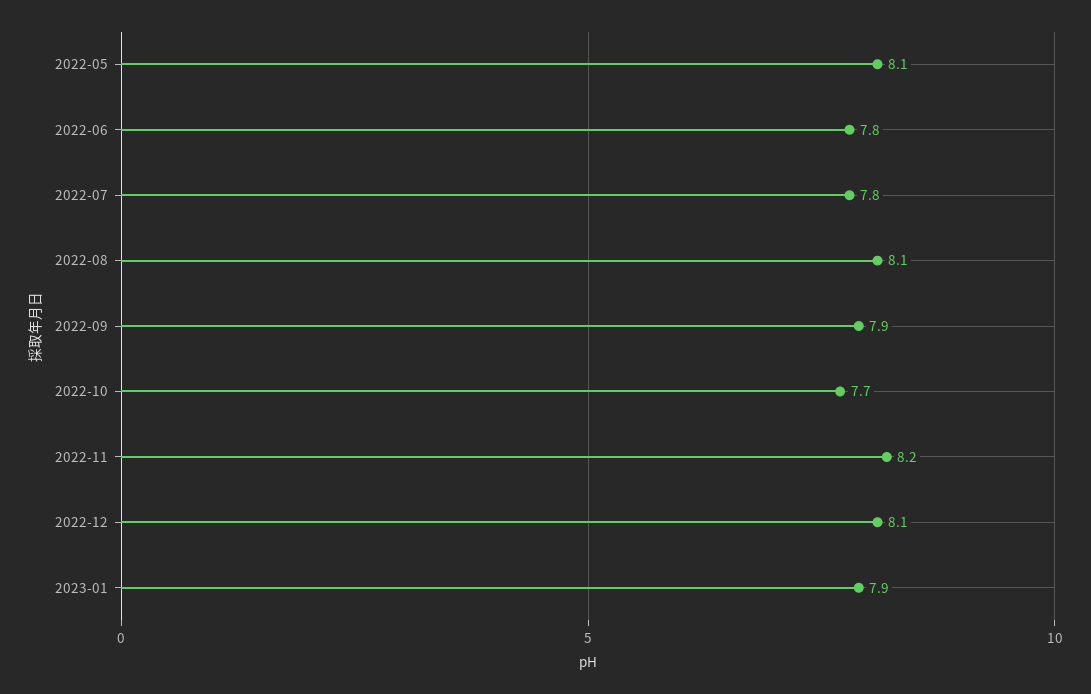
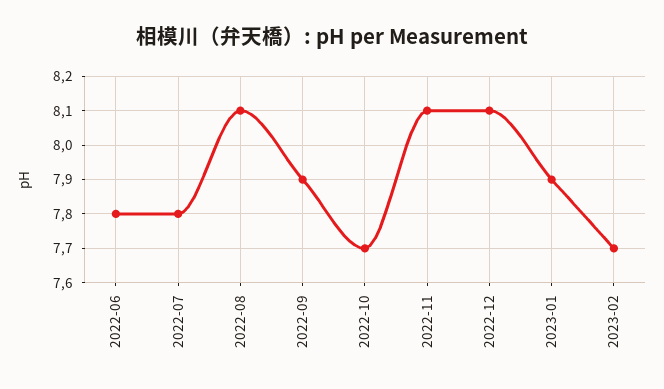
2022-05: 8.1 -> none
2022-11: 8.2 -> 8.1
2023-02: none -> 7.7

